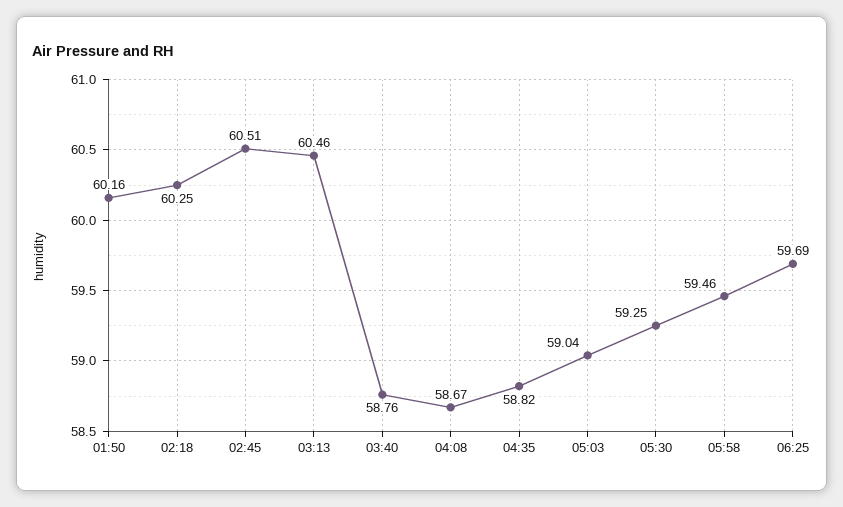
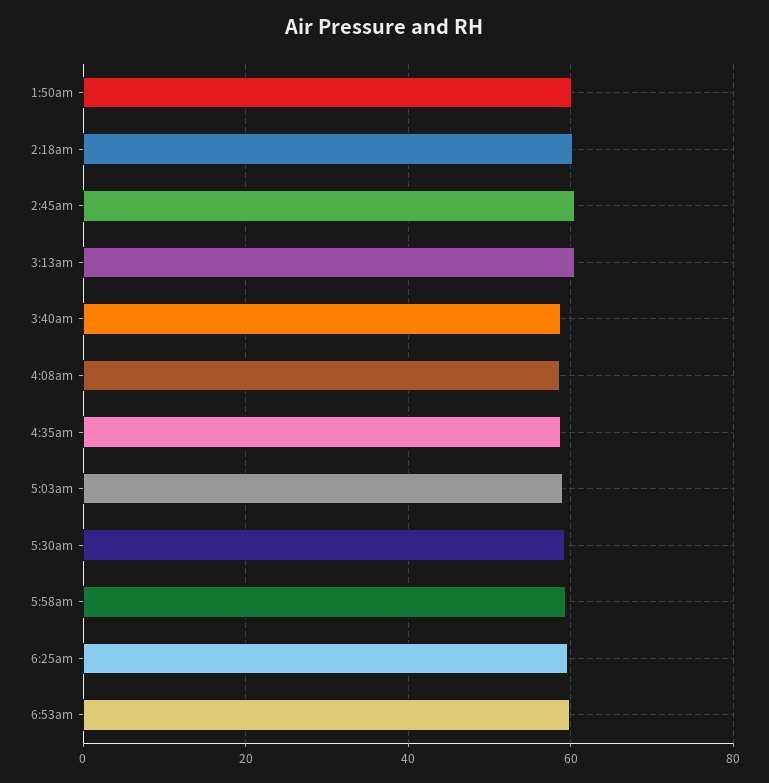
6:53am: none -> 60

